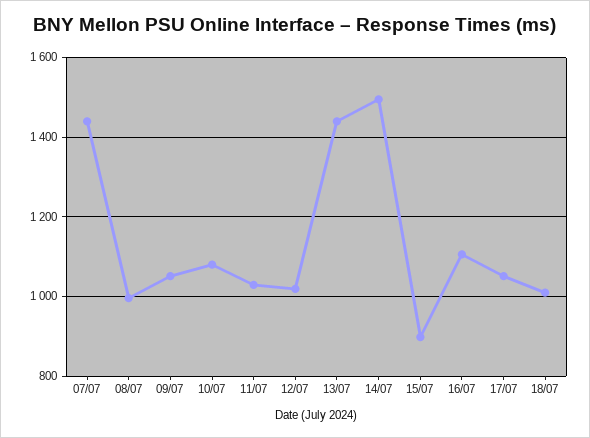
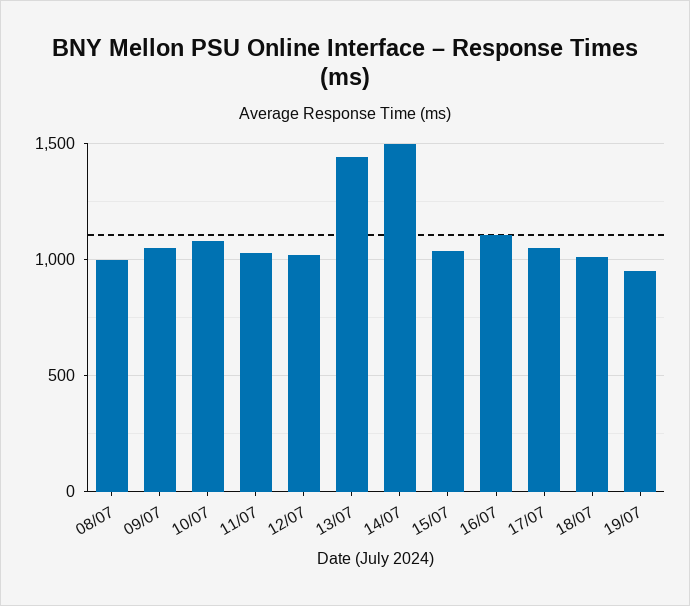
07/07: 1440 -> none
15/07: 900 -> 1050
19/07: none -> 950

